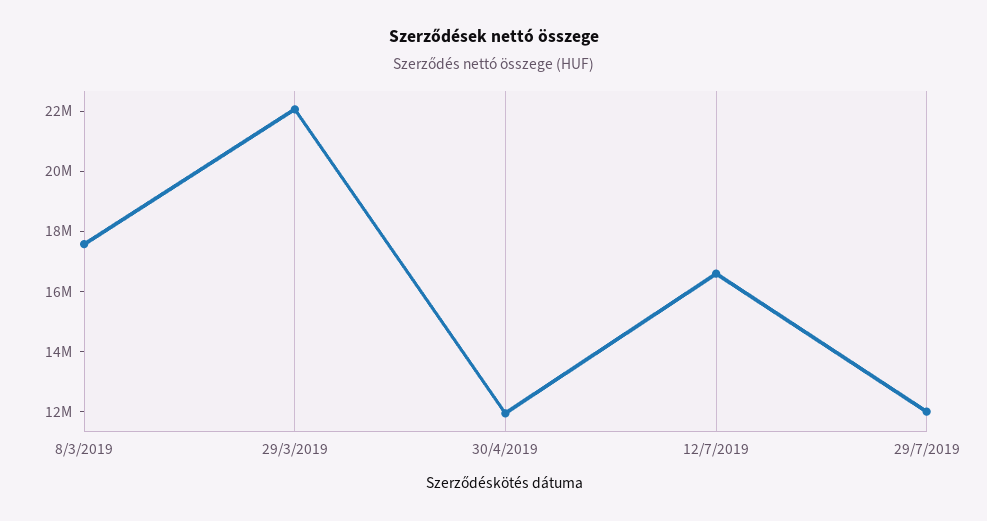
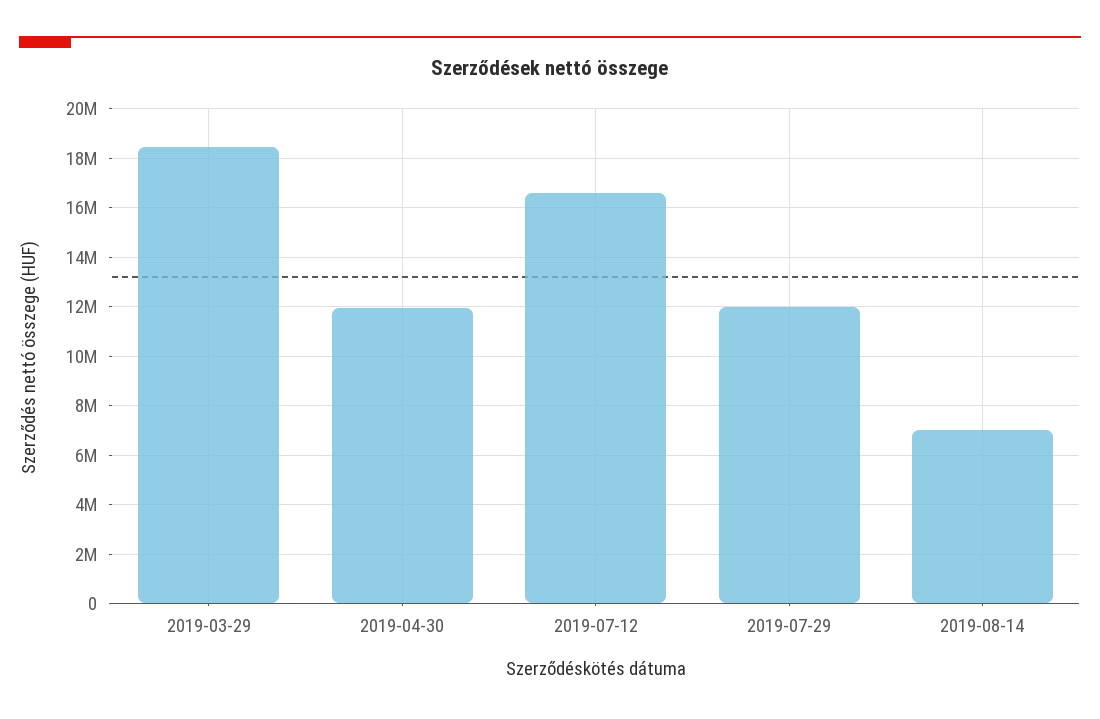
8/3/2019: 17500000 -> none
29/3/2019: 22000000 -> 18500000
2019-08-14: none -> 7000000

